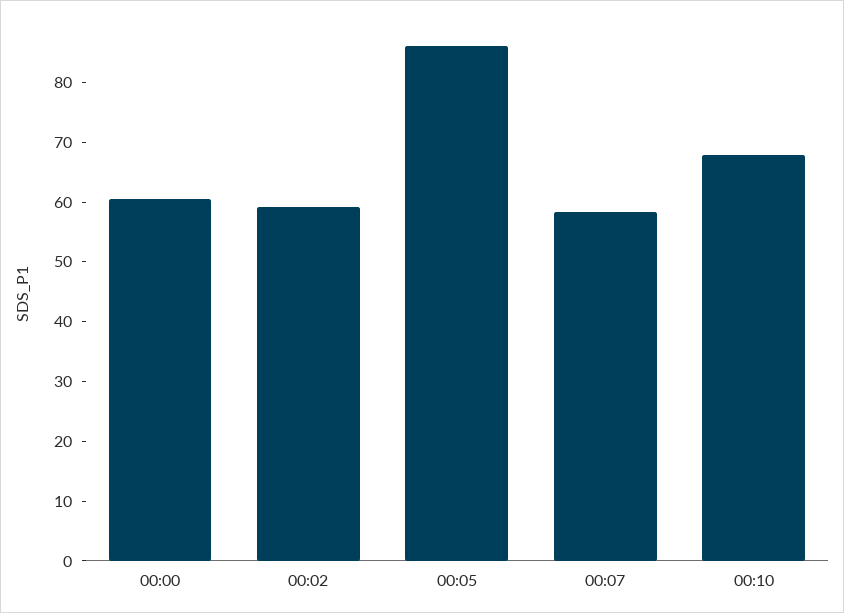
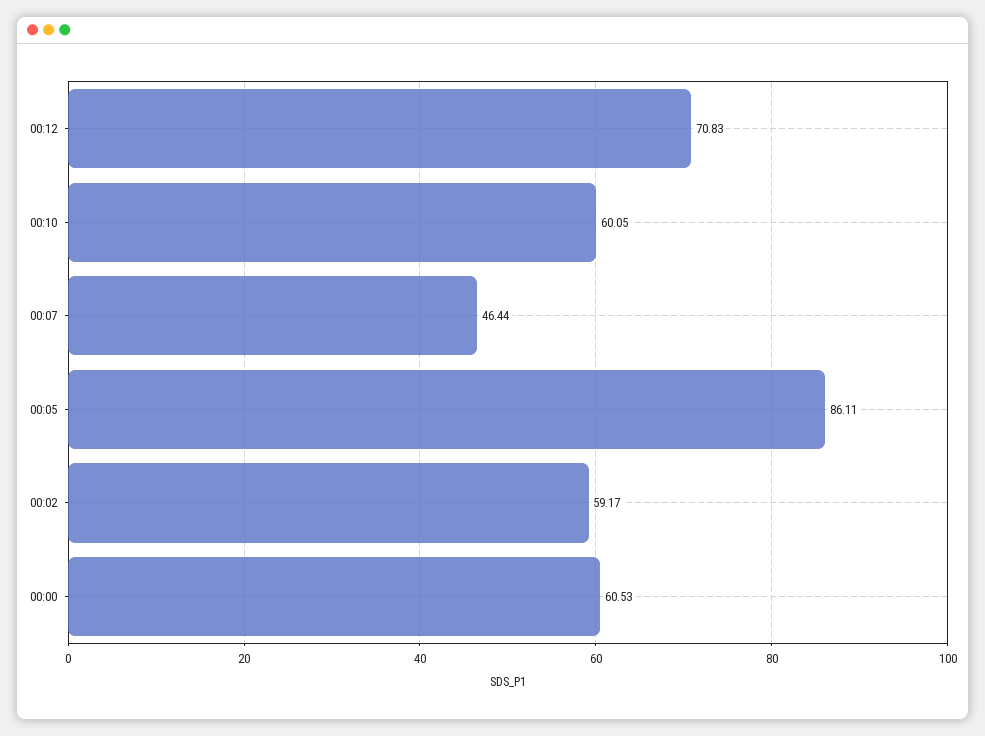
00:07: 58 -> 46.44
00:10: 68 -> 60.05
00:12: none -> 70.83

